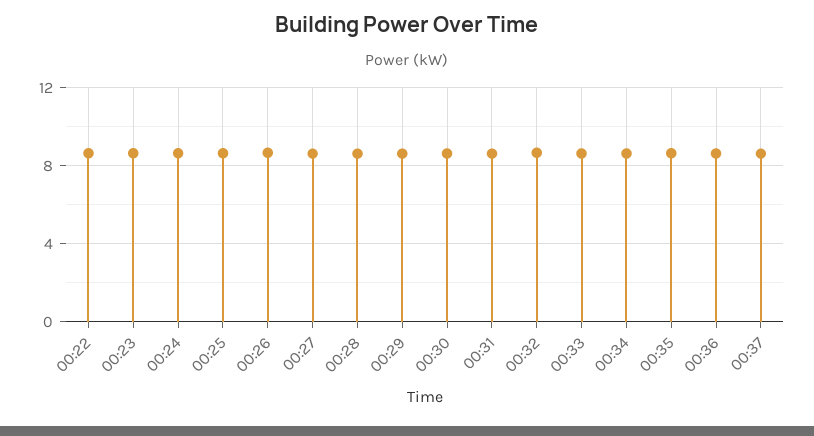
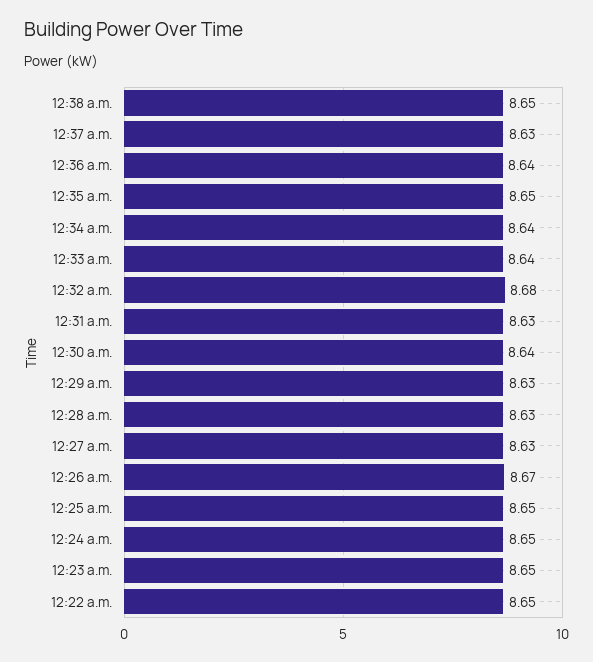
12:38 a.m.: none -> 8.65

